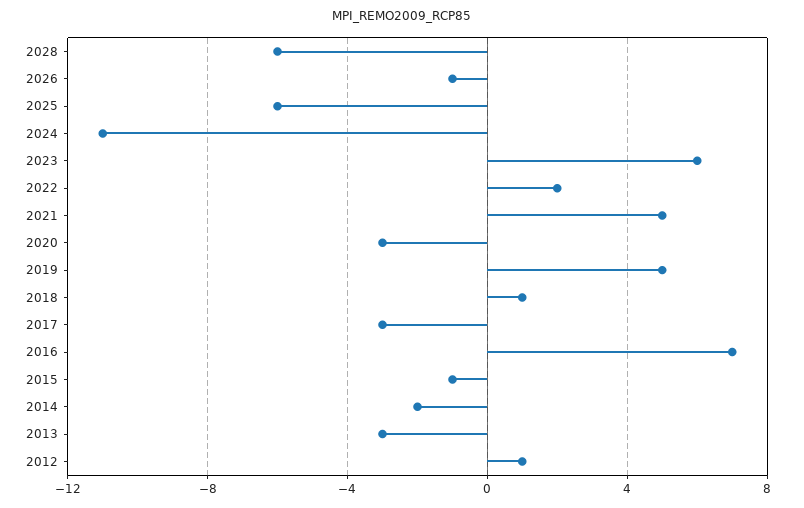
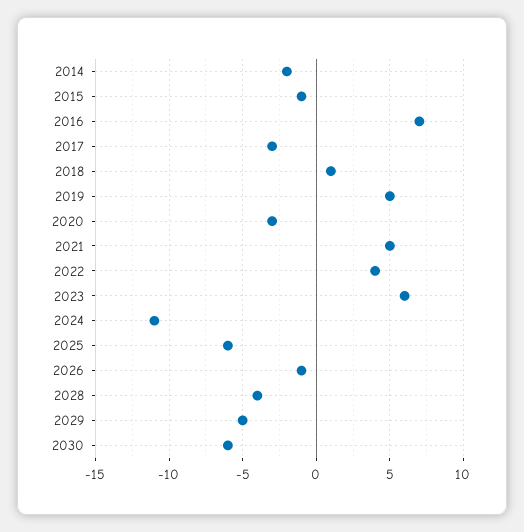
2028: -6 -> -4
2022: 2 -> 4
2013: -3 -> none
2012: 1 -> none
2029: none -> -5
2030: none -> -6

